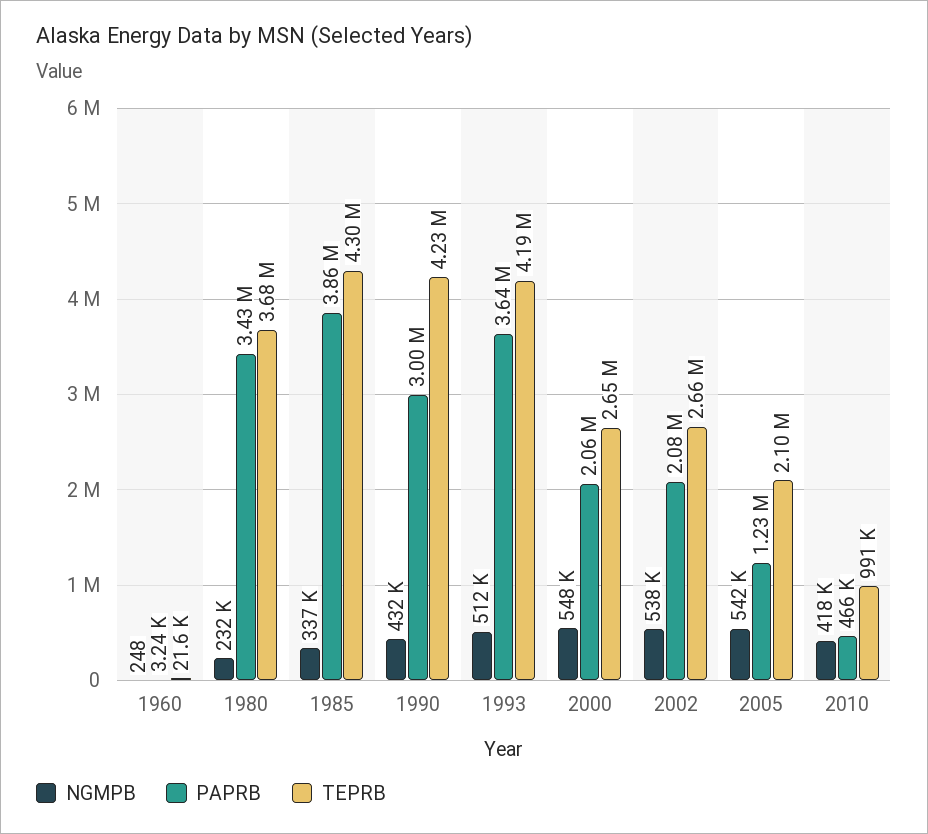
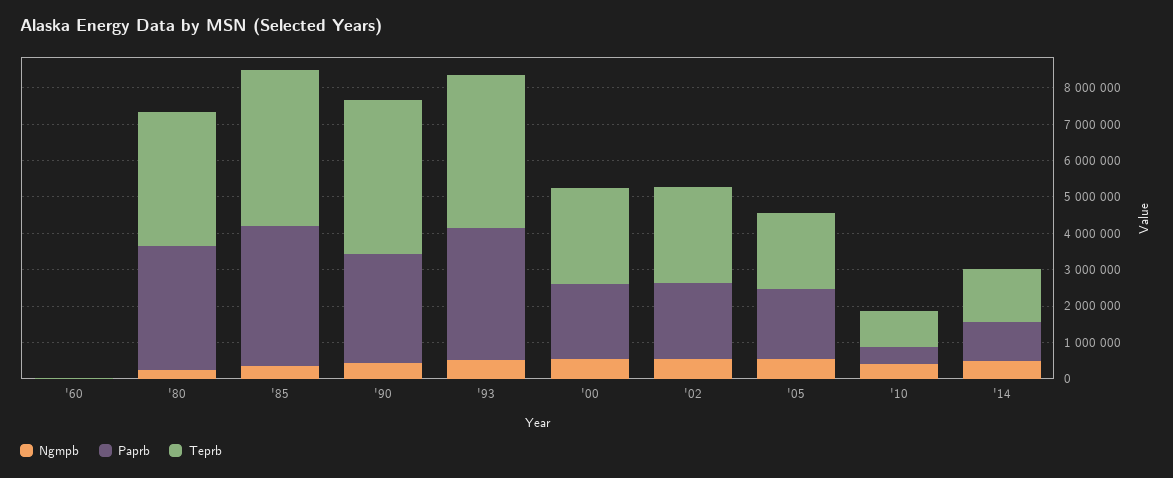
PAPRB, 2005: 1230000 -> 2000000
NGMPB, '14: none -> 500000
PAPRB, '14: none -> 1000000
TEPRB, '14: none -> 1500000

